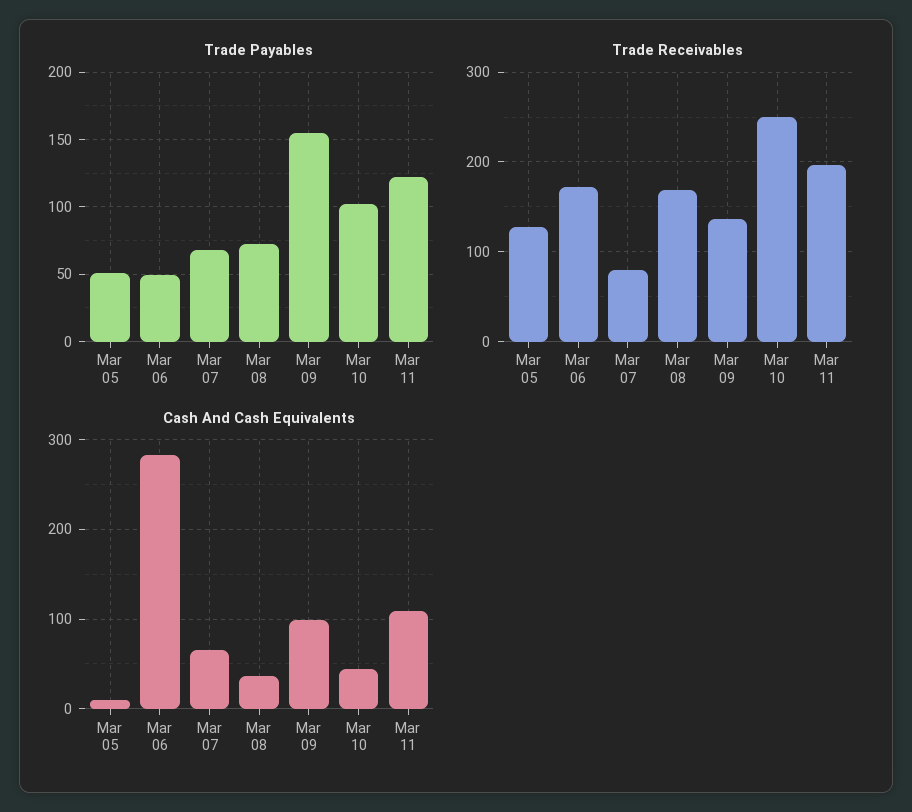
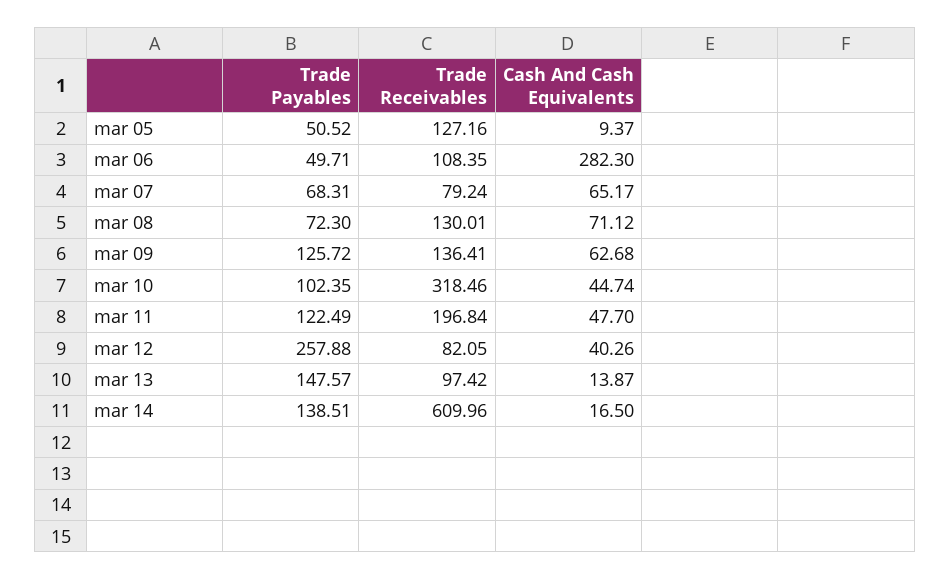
Trade Payables, Mar 09: 155 -> 125.72
Trade Receivables, Mar 06: 170 -> 108.35
Trade Receivables, Mar 08: 170 -> 130.01
Trade Receivables, Mar 10: 250 -> 318.46
Cash And Cash Equivalents, Mar 08: 40 -> 71.12
Cash And Cash Equivalents, Mar 09: 100 -> 62.68
Cash And Cash Equivalents, Mar 11: 110 -> 47.7
Trade Payables, mar 12: none -> 257.88
Trade Receivables, mar 12: none -> 82.05
Cash And Cash Equivalents, mar 12: none -> 40.26
Trade Payables, mar 13: none -> 147.57
Trade Receivables, mar 13: none -> 97.42
Cash And Cash Equivalents, mar 13: none -> 13.87
Trade Payables, mar 14: none -> 138.51
Trade Receivables, mar 14: none -> 609.96
Cash And Cash Equivalents, mar 14: none -> 16.5

